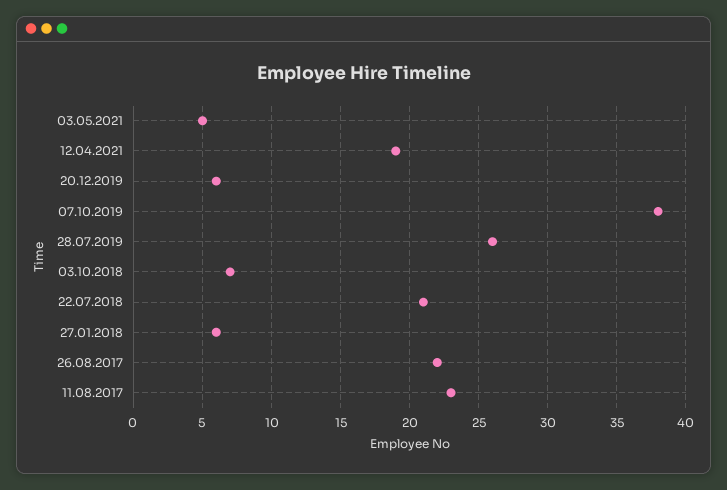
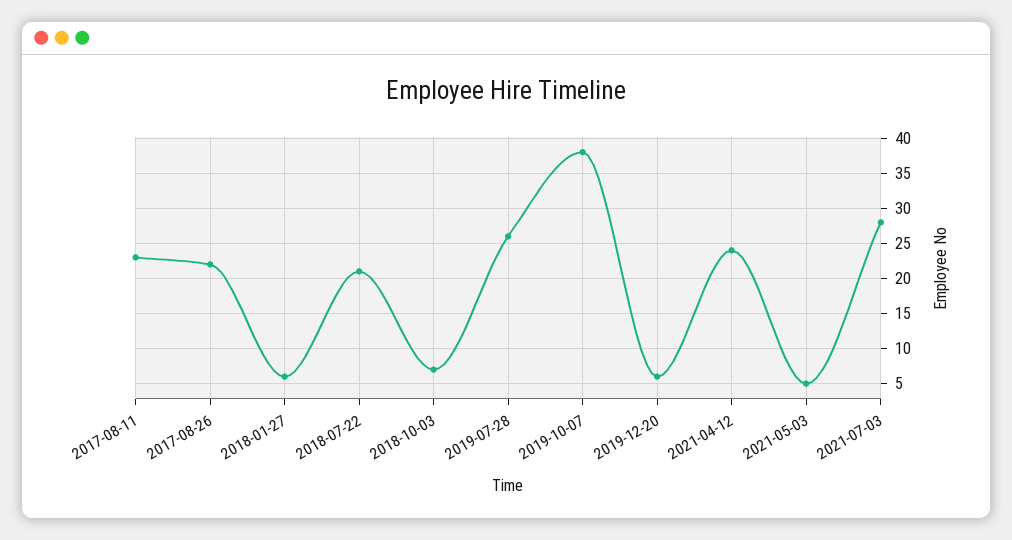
12.04.2021: 19 -> 24
2021-07-03: none -> 28

